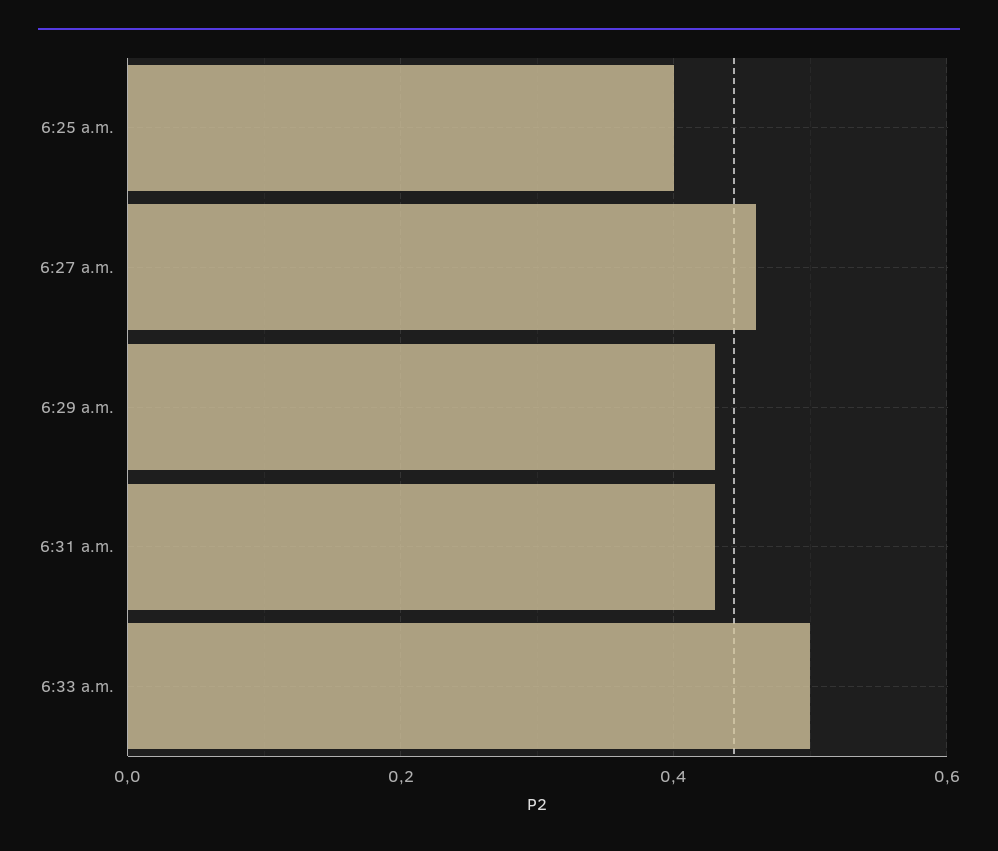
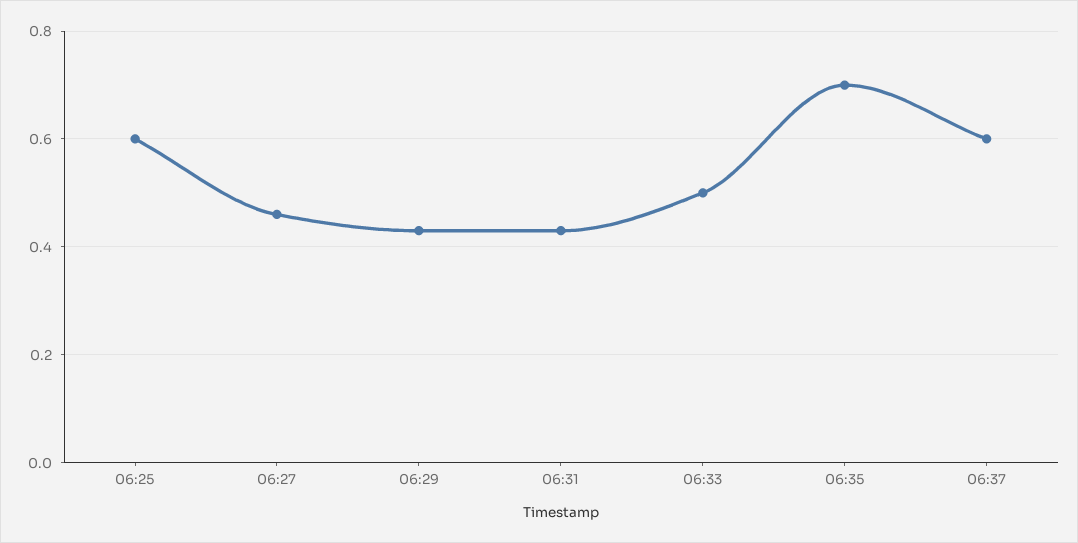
6:25 a.m.: 0.4 -> 0.6
06:35: none -> 0.7
06:37: none -> 0.6

